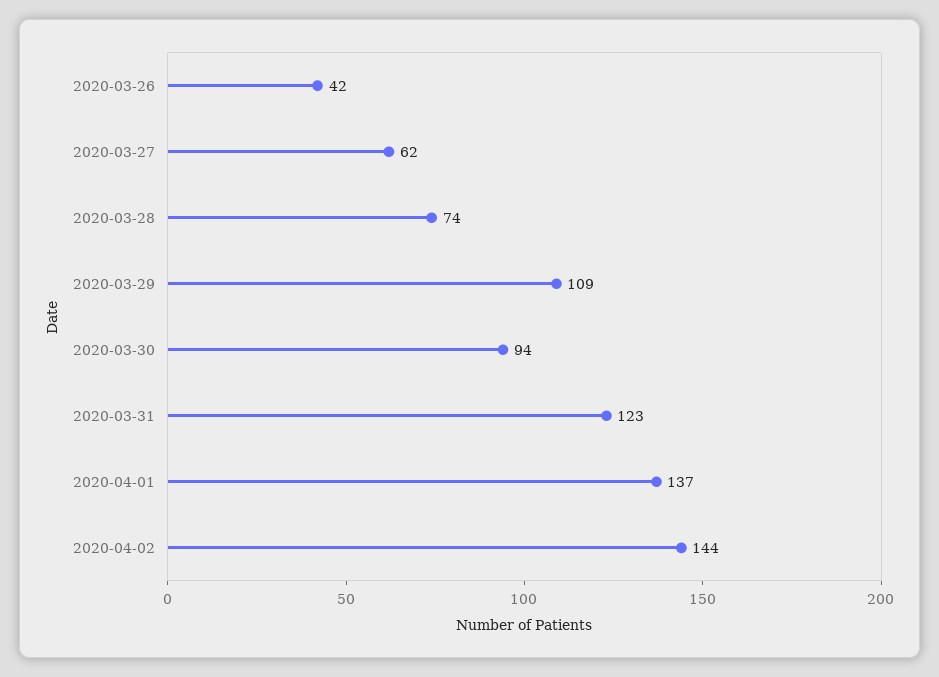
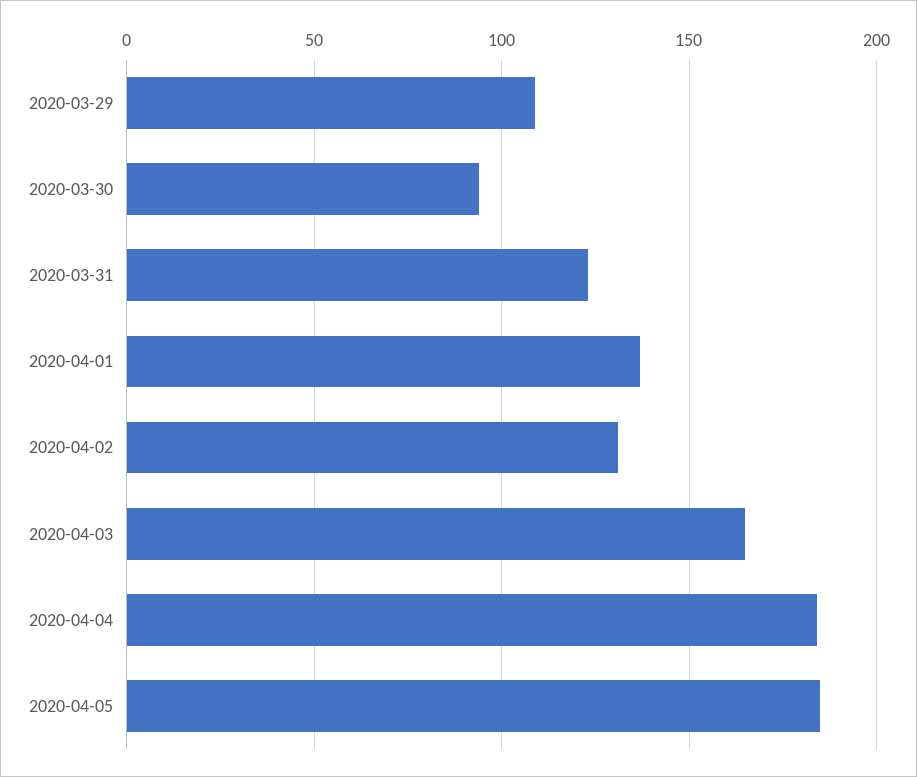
2020-03-26: 42 -> none
2020-03-27: 62 -> none
2020-03-28: 74 -> none
2020-04-02: 144 -> 130
2020-04-03: none -> 165
2020-04-04: none -> 185
2020-04-05: none -> 185

